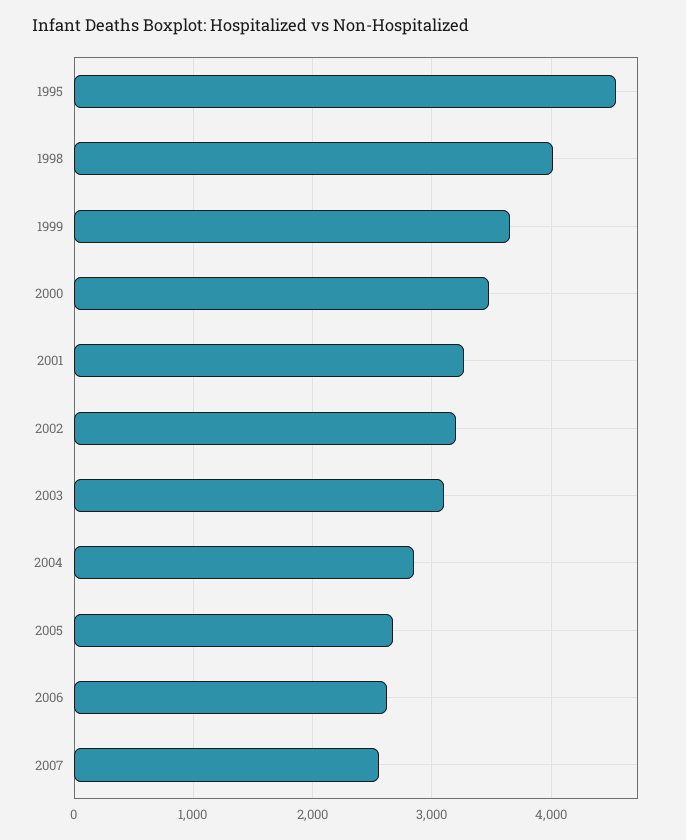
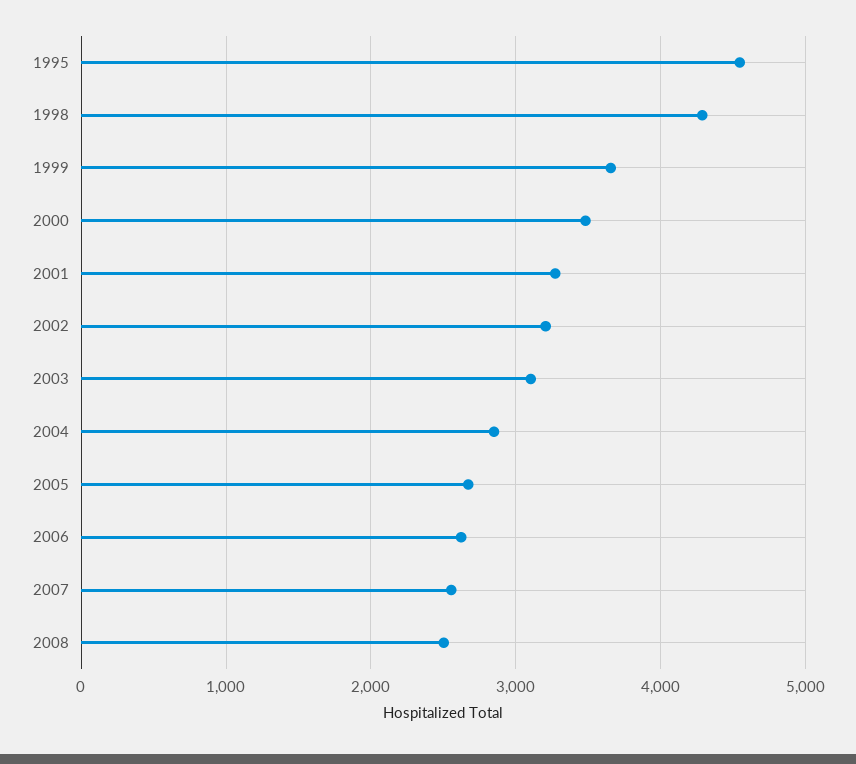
1998: 4000 -> 4300
2008: none -> 2500

